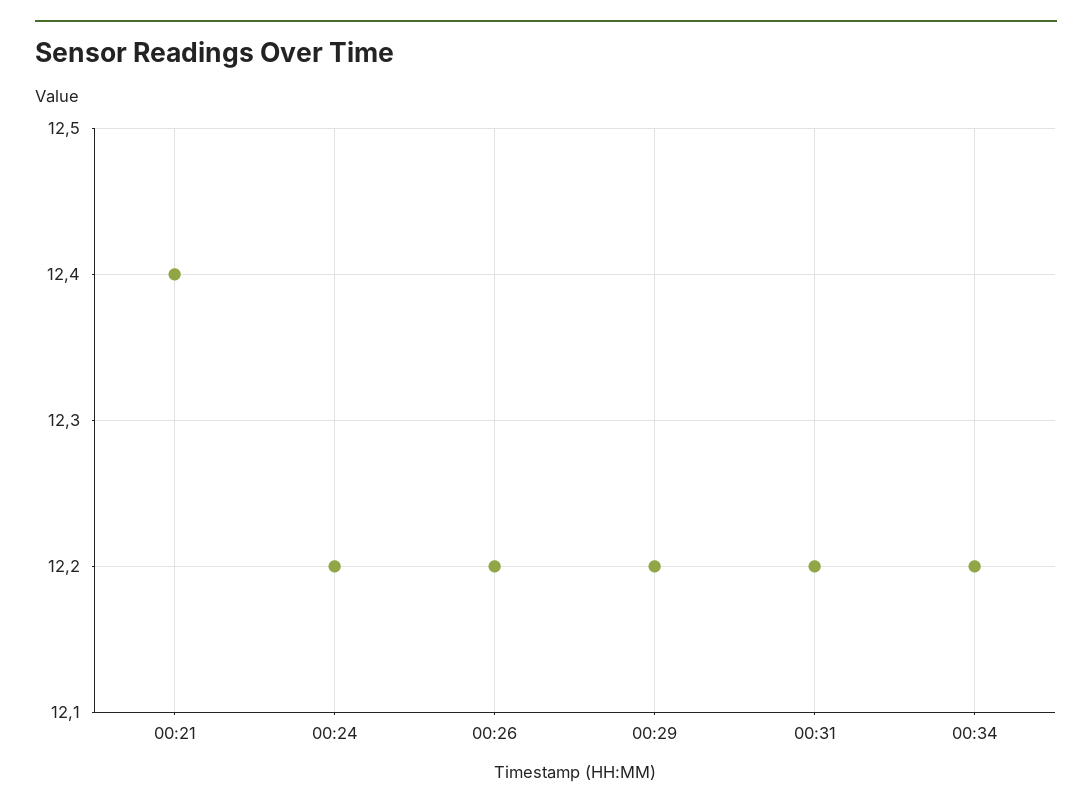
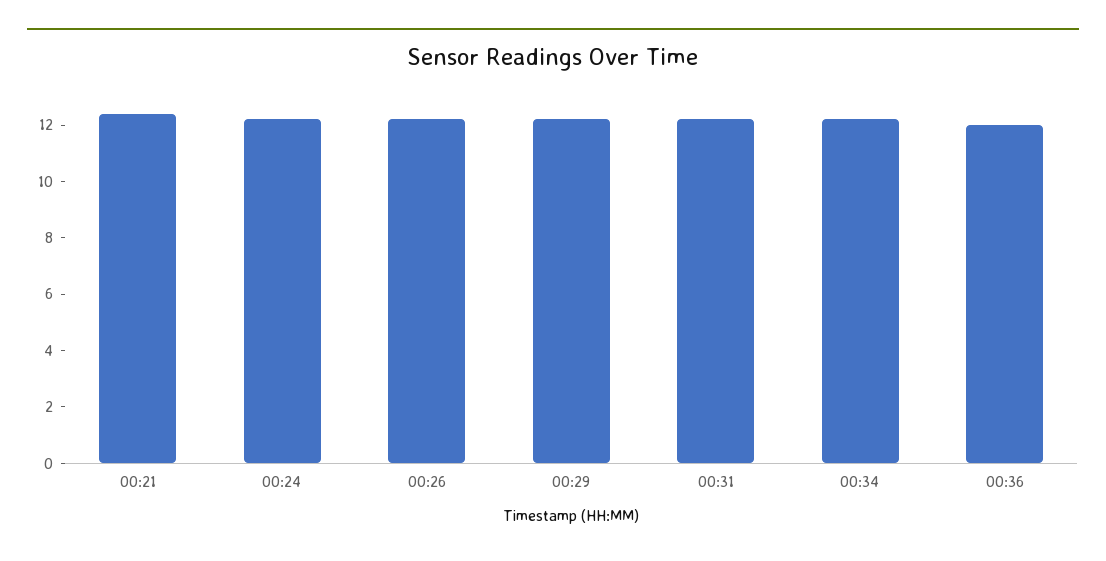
00:36: none -> 12

